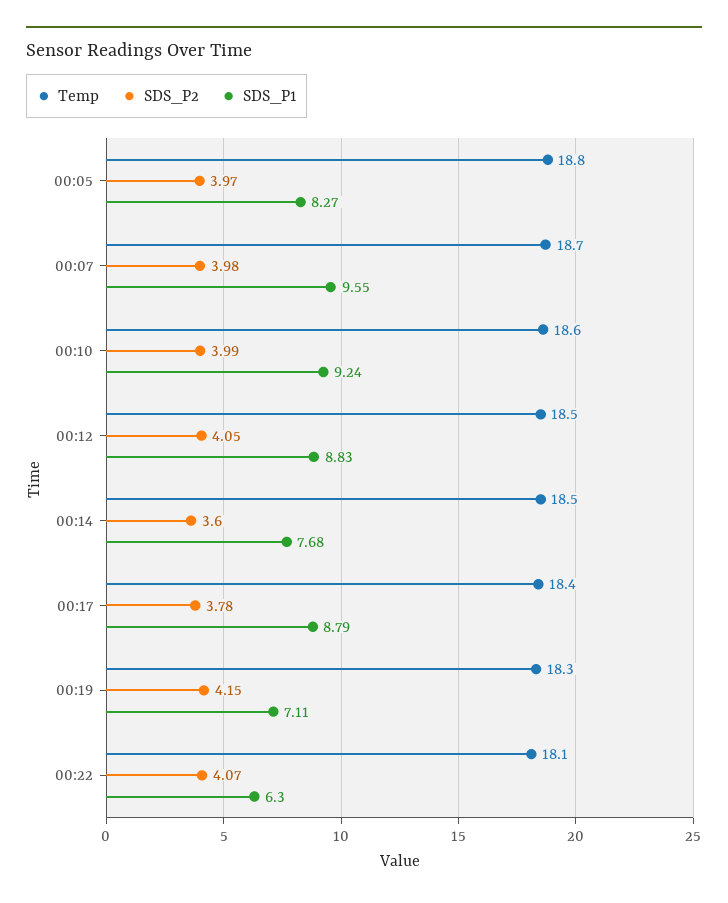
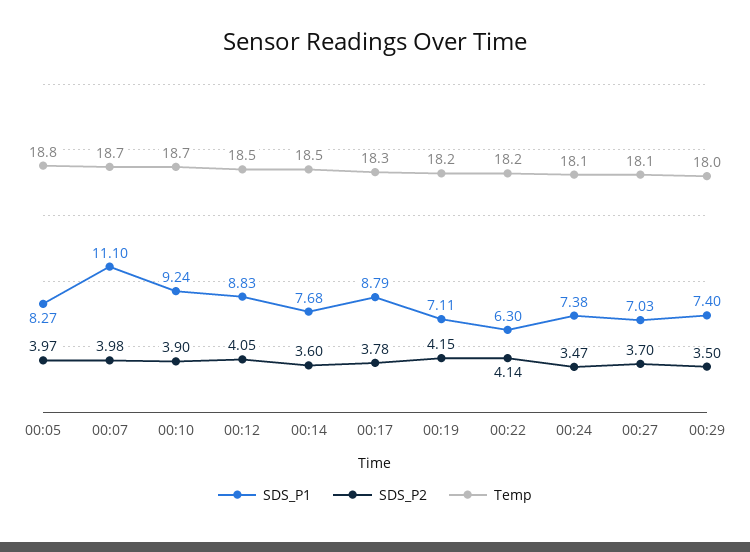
SDS_P1, 00:07: 9.55 -> 11.1
Temp, 00:10: 18.6 -> 18.7
SDS_P2, 00:10: 3.99 -> 3.9
Temp, 00:17: 18.4 -> 18.3
Temp, 00:19: 18.3 -> 18.2
Temp, 00:22: 18.1 -> 18.2
SDS_P2, 00:22: 4.07 -> 4.14
SDS_P1, 00:24: none -> 7.38
SDS_P2, 00:24: none -> 3.47
Temp, 00:24: none -> 18.1
SDS_P1, 00:27: none -> 7.03
SDS_P2, 00:27: none -> 3.7
Temp, 00:27: none -> 18.1
SDS_P1, 00:29: none -> 7.4
SDS_P2, 00:29: none -> 3.5
Temp, 00:29: none -> 18

